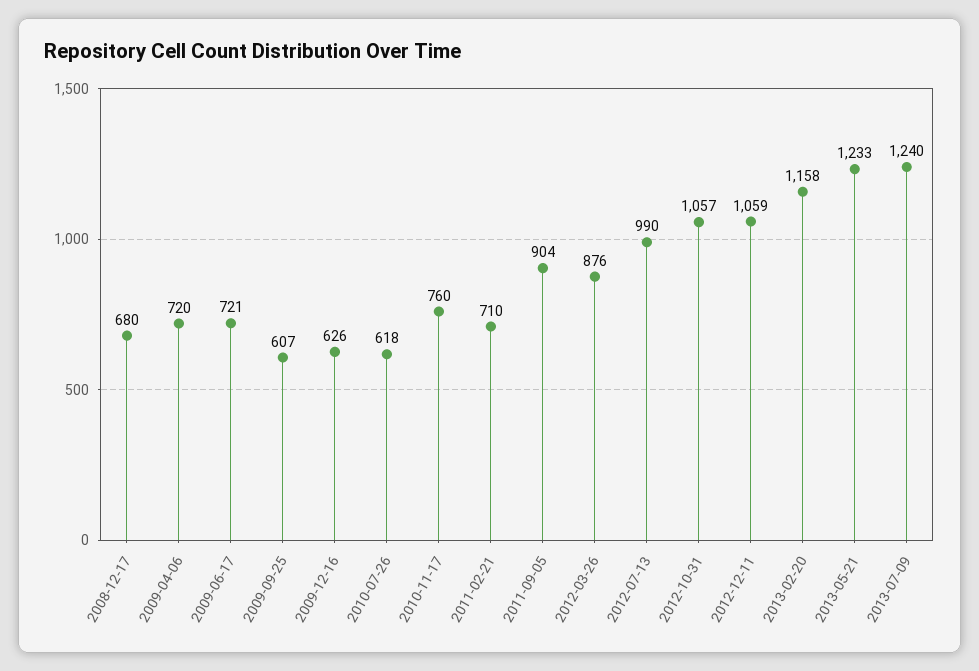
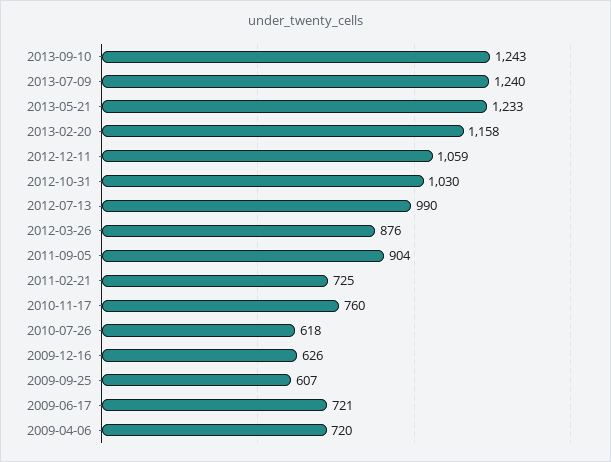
2008-12-17: 680 -> none
2011-02-21: 710 -> 725
2012-10-31: 1057 -> 1030
2013-09-10: none -> 1243

